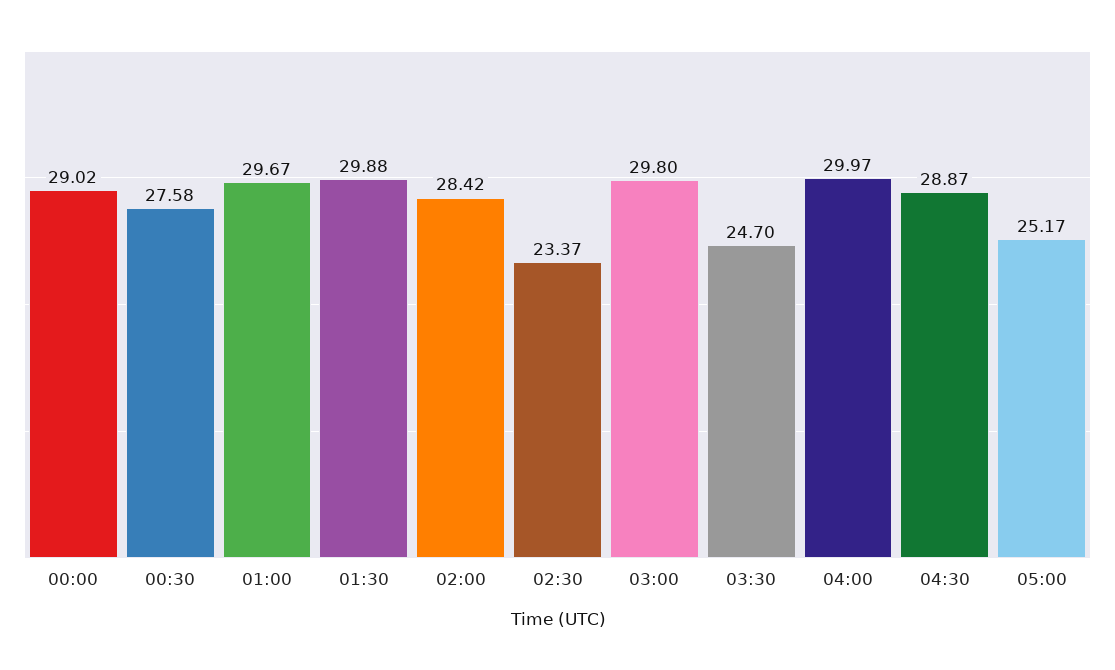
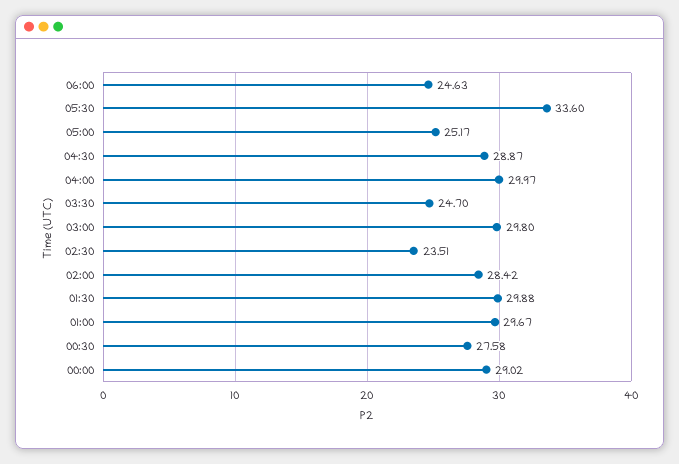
02:30: 23.37 -> 23.51
06:00: none -> 24.63
05:30: none -> 33.6

